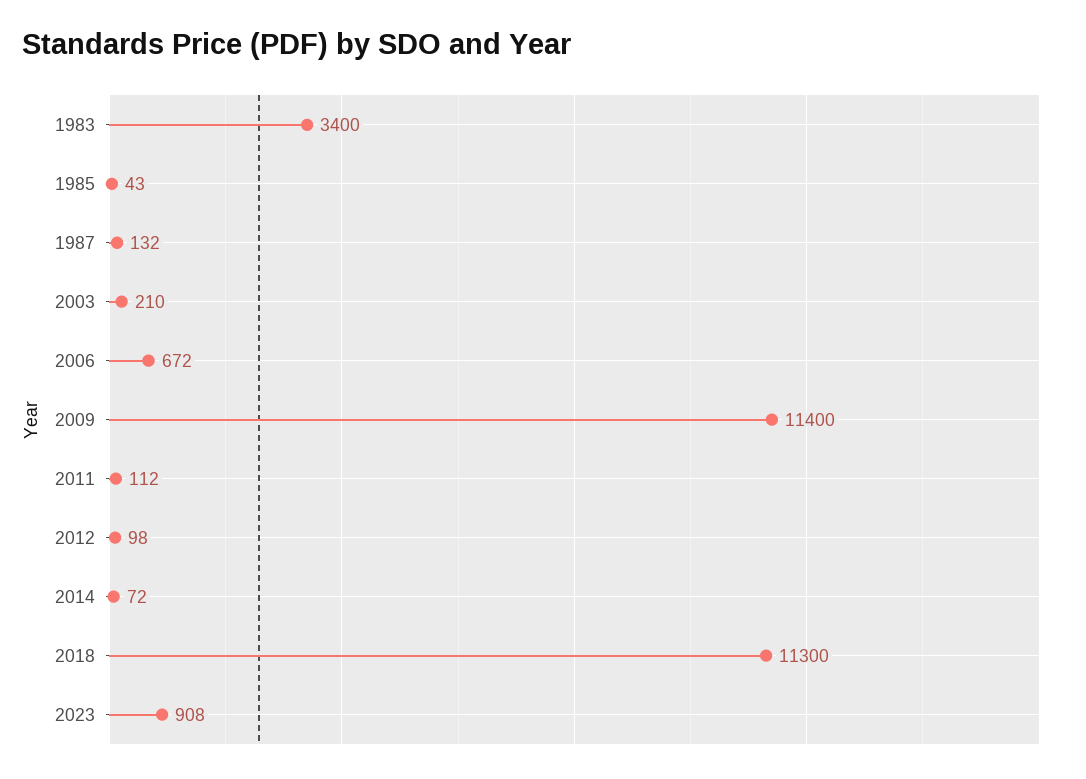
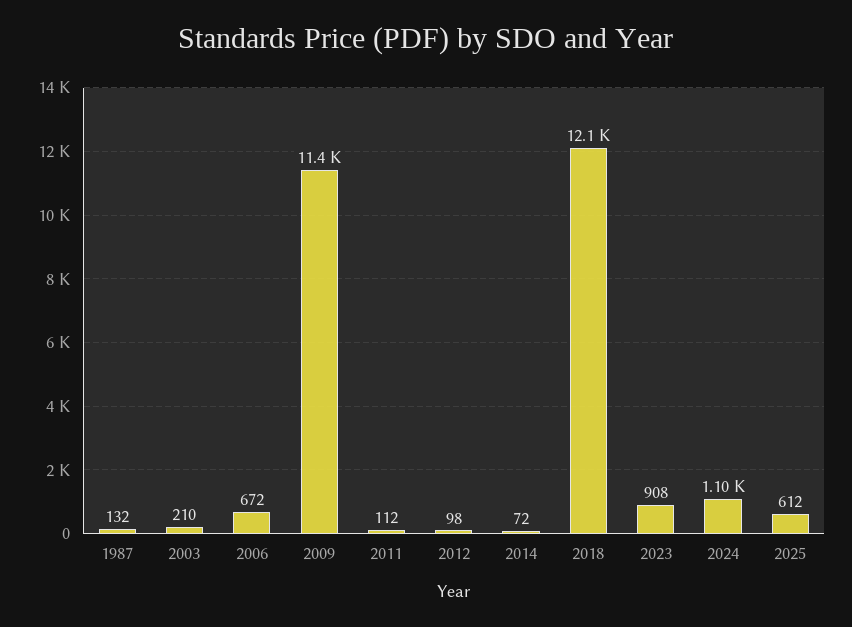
1983: 3400 -> none
1985: 43 -> none
2018: 11300 -> 12100
2024: none -> 1100
2025: none -> 612

